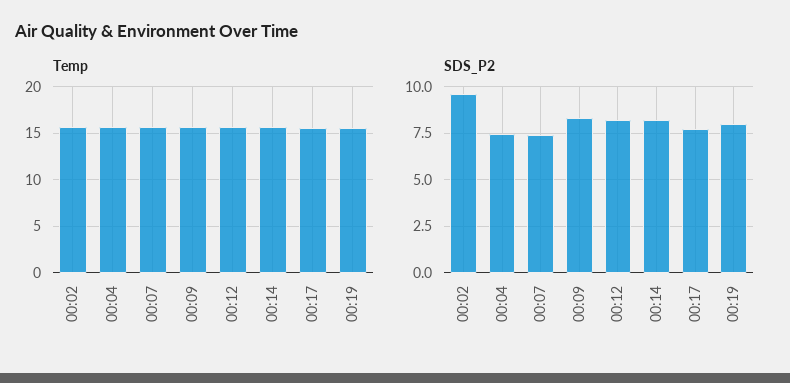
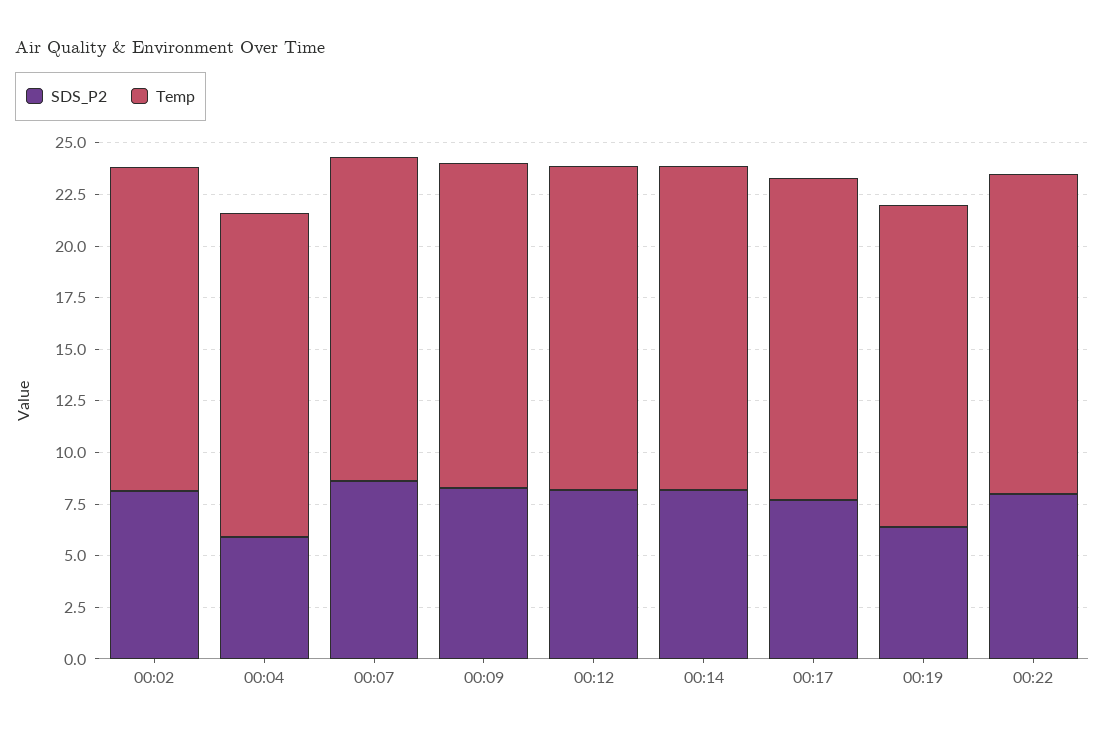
SDS_P2, 00:02: 9.5 -> 8
SDS_P2, 00:04: 7.5 -> 6
SDS_P2, 00:07: 7.5 -> 8.5
SDS_P2, 00:19: 8 -> 6.5
SDS_P2, 00:22: none -> 8
Temp, 00:22: none -> 15.5

